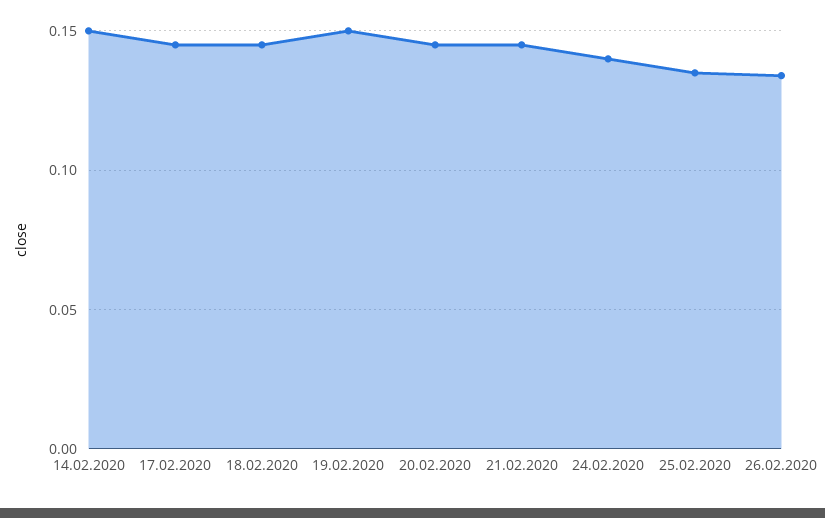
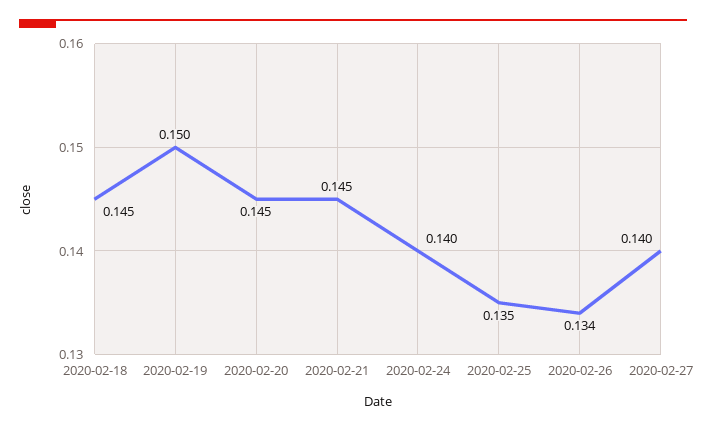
14.02.2020: 0.15 -> none
17.02.2020: 0.145 -> none
2020-02-27: none -> 0.14

